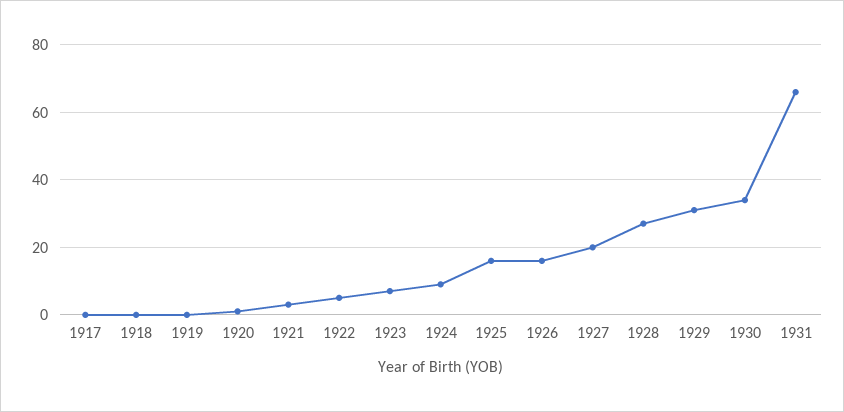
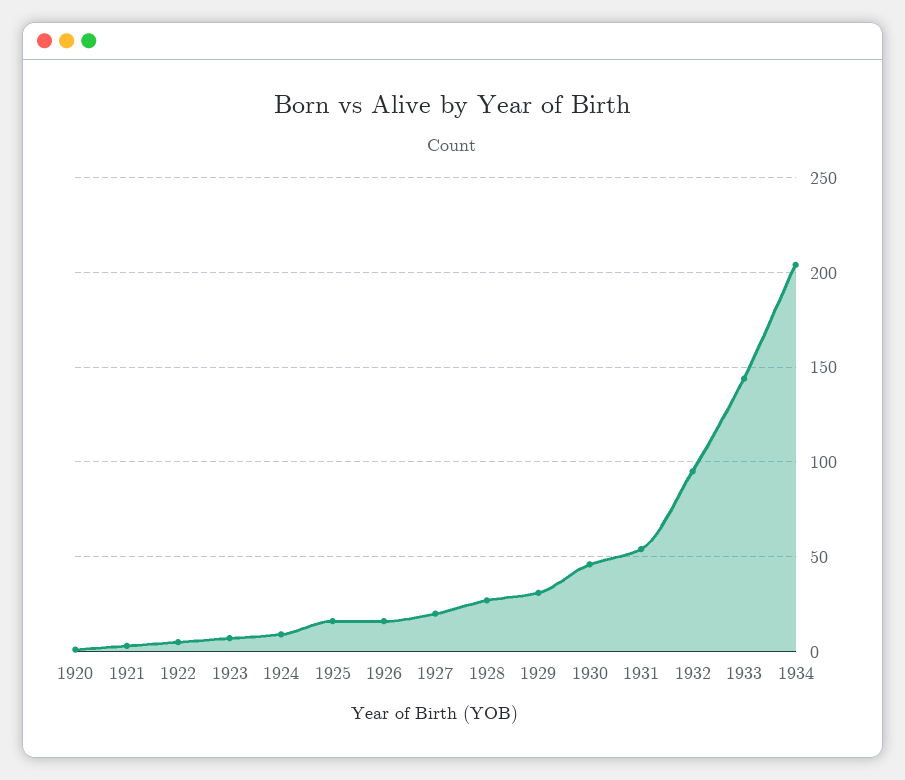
1917: 0 -> none
1918: 0 -> none
1919: 0 -> none
1930: 35 -> 45
1931: 65 -> 55
1932: none -> 95
1933: none -> 145
1934: none -> 205

